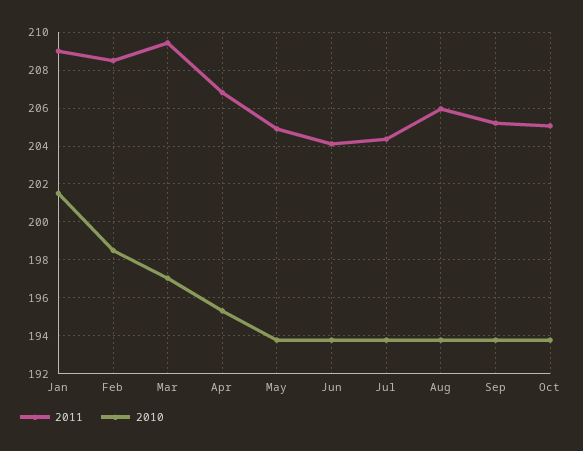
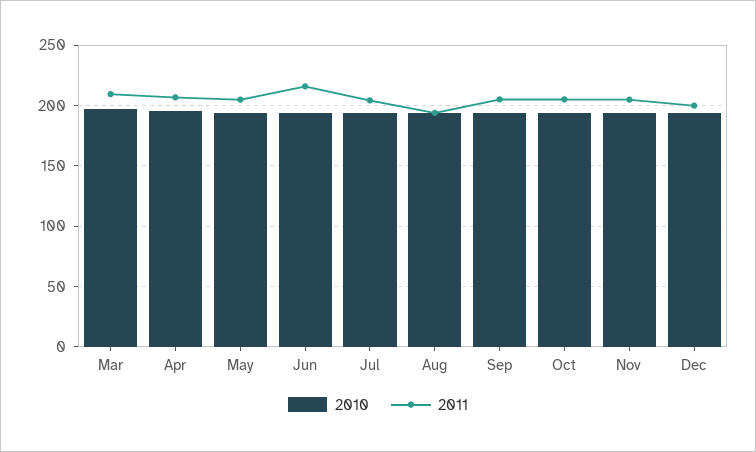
2011, Jan: 209 -> none
2010, Jan: 201.5 -> none
2011, Feb: 208.5 -> none
2010, Feb: 198.5 -> none
2011, Jun: 204 -> 215
2011, Aug: 206 -> 195
2010, Nov: none -> 195
2011, Nov: none -> 205
2010, Dec: none -> 195
2011, Dec: none -> 200

